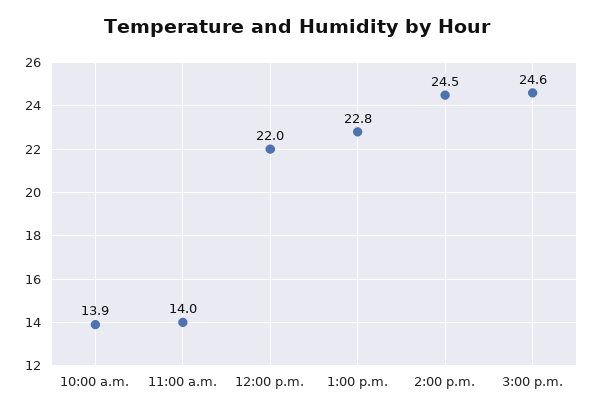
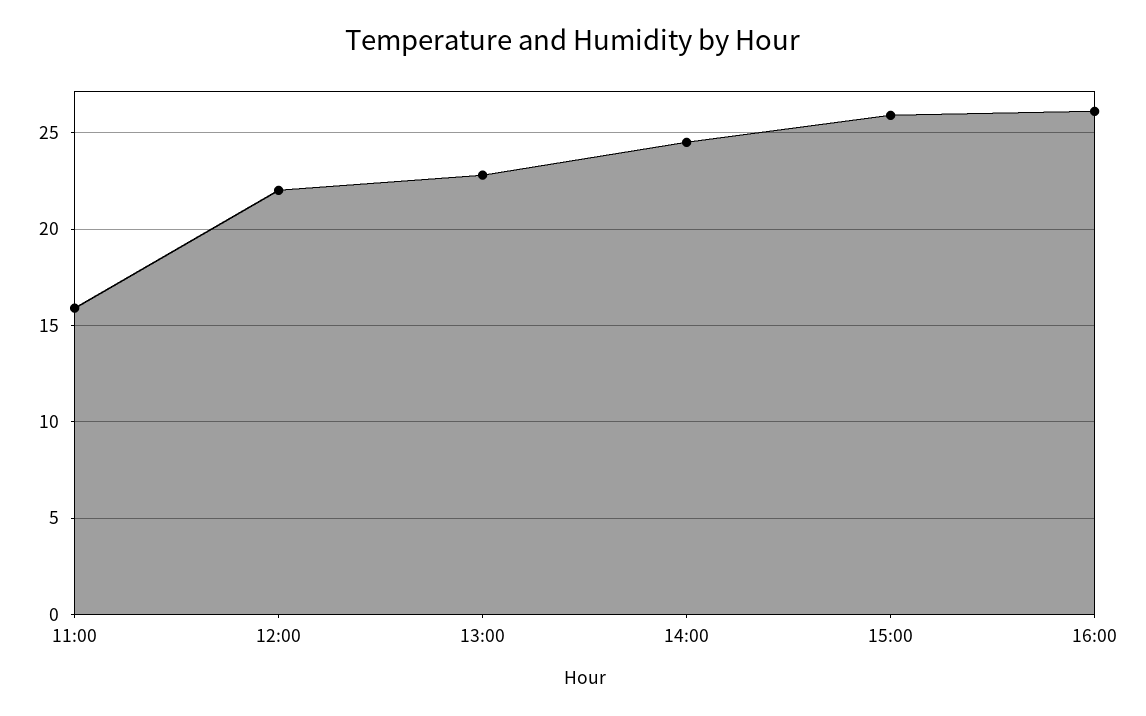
10:00 a.m.: 13.9 -> none
11:00 a.m.: 14 -> 16
3:00 p.m.: 24.6 -> 26
16:00: none -> 26

